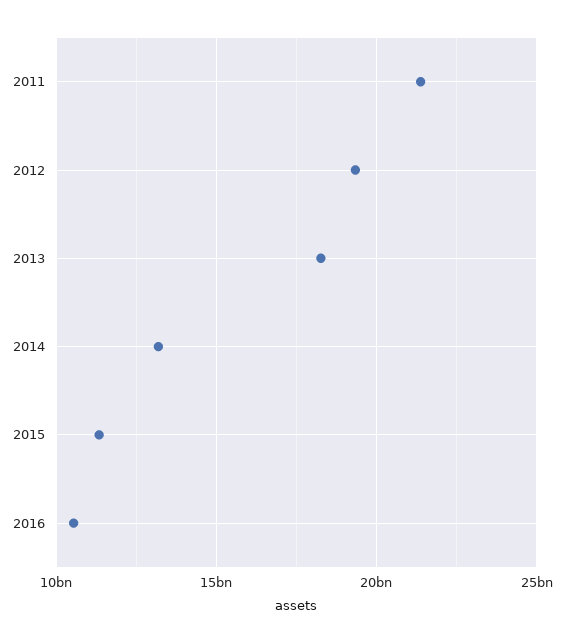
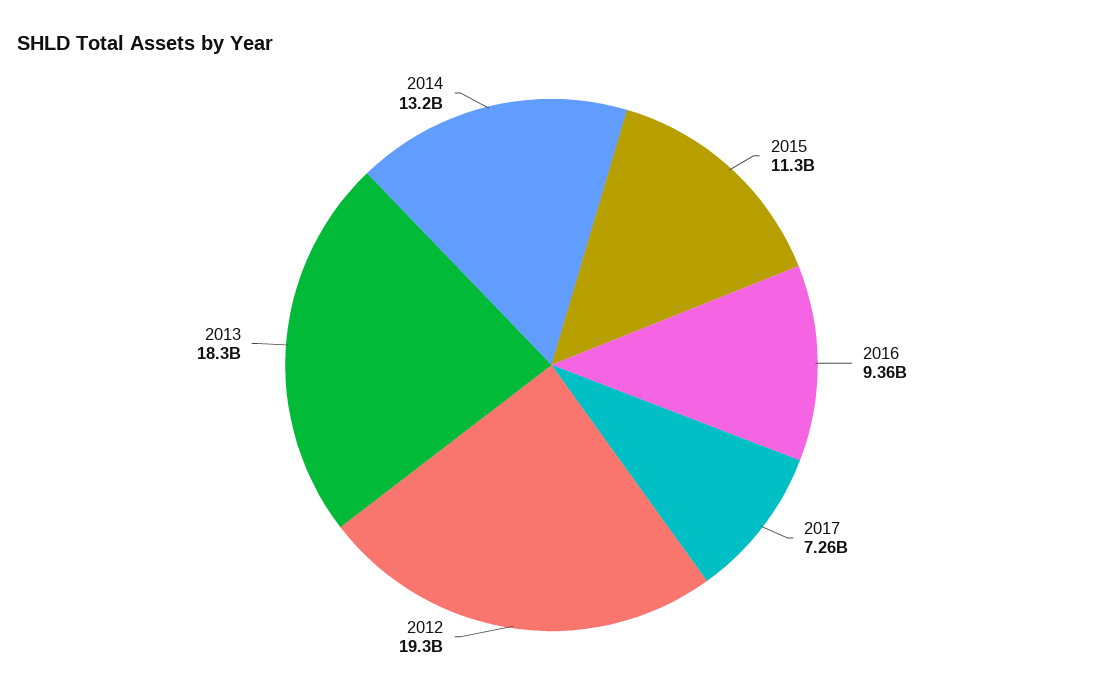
2011: 21500000000 -> none
2016: 10500000000 -> 9360000000
2017: none -> 7260000000

